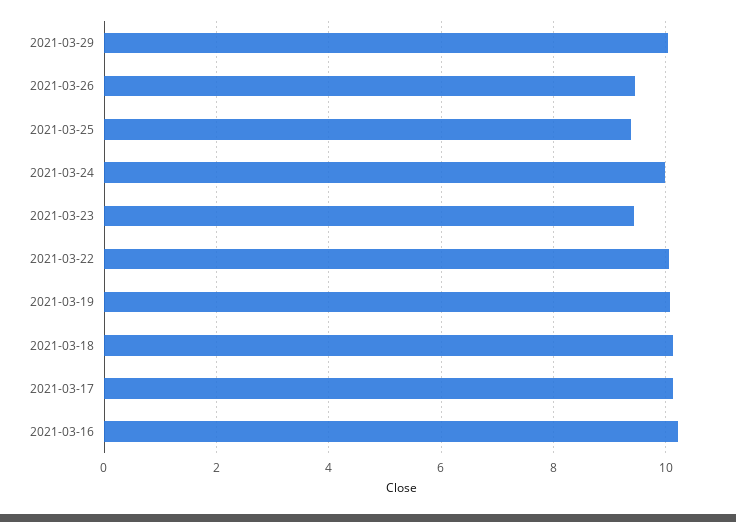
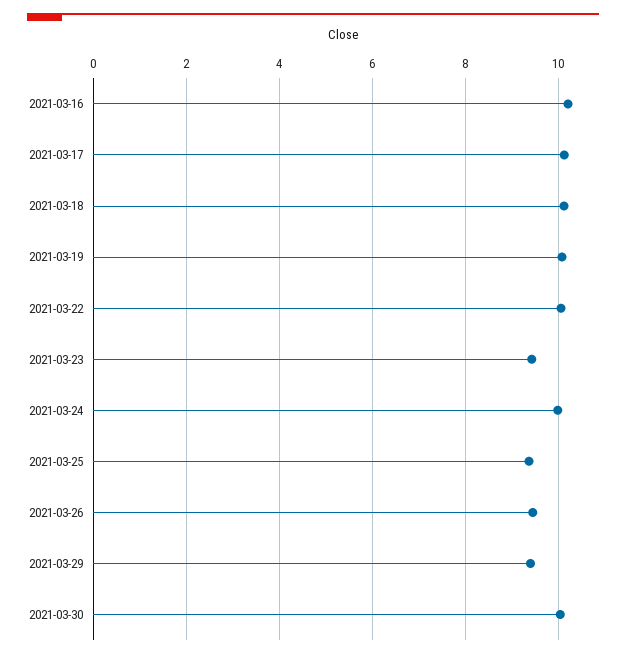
2021-03-29: 10 -> 9.4
2021-03-30: none -> 10

